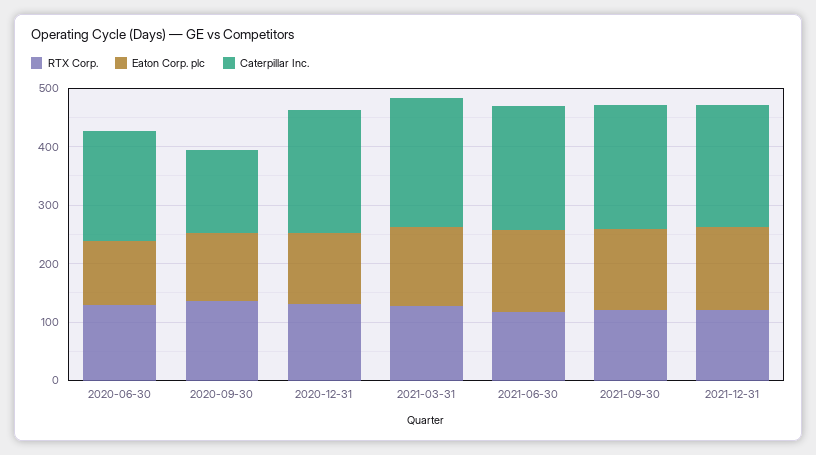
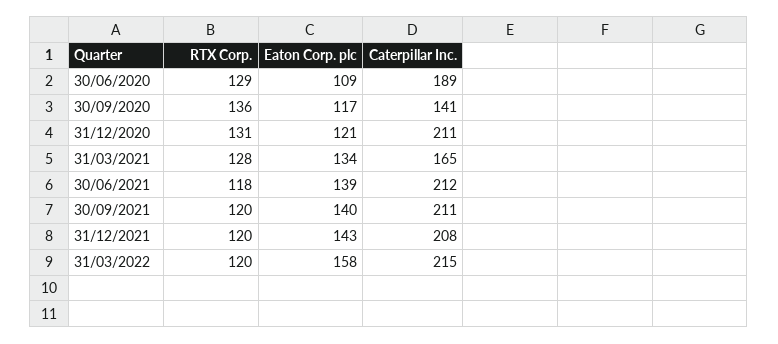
Caterpillar Inc., 2021-03-31: 220 -> 165
RTX Corp., 31/03/2022: none -> 120
Eaton Corp. plc, 31/03/2022: none -> 158
Caterpillar Inc., 31/03/2022: none -> 215

